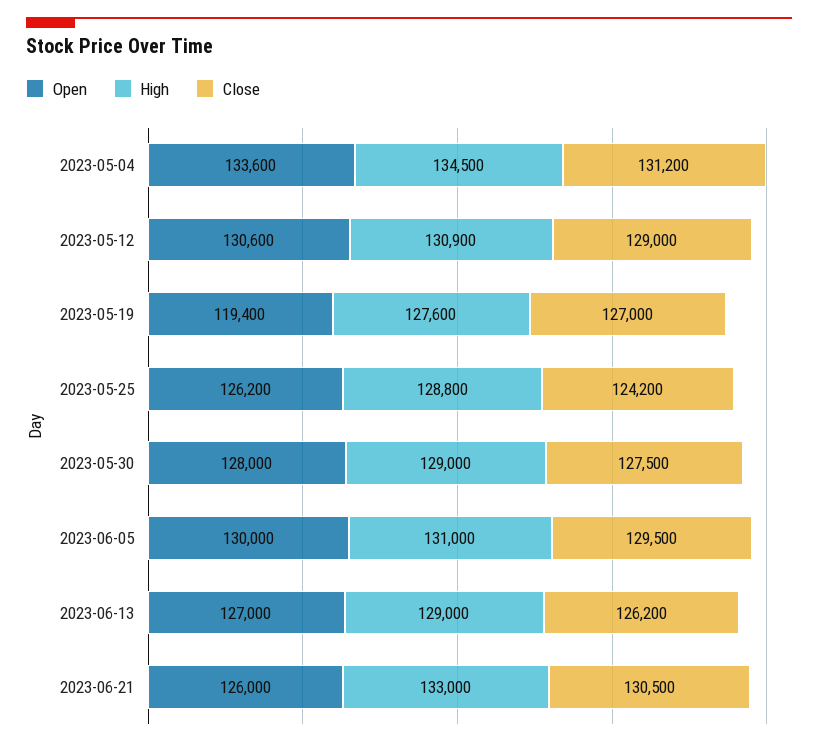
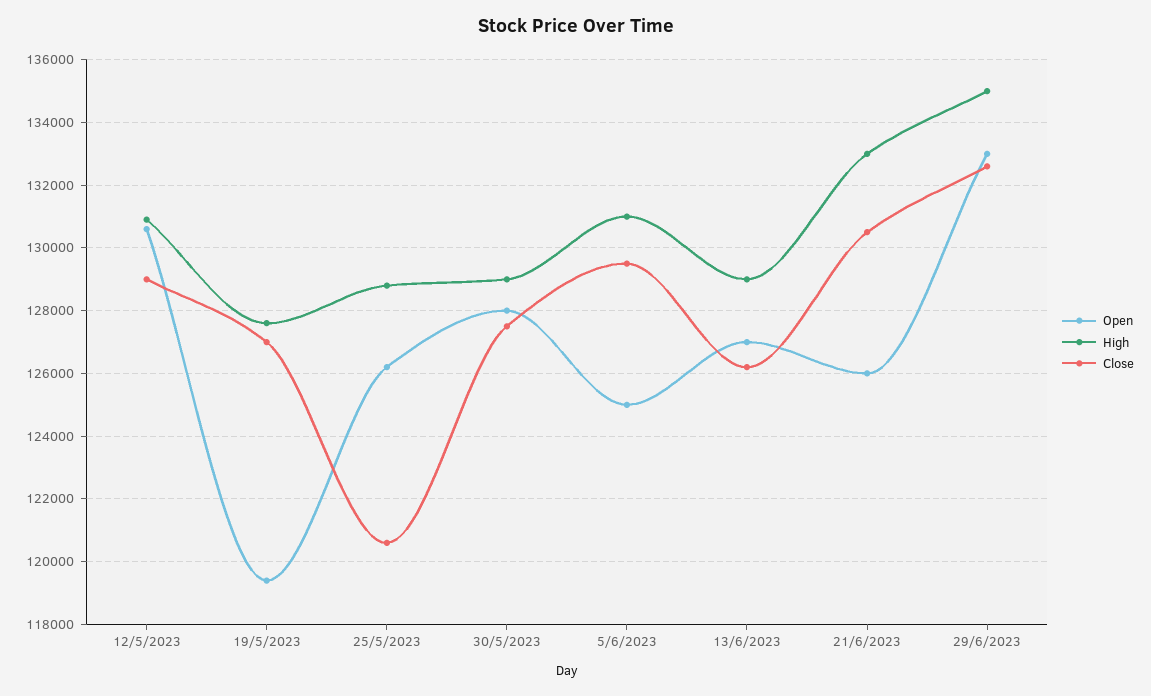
Open, 2023-05-04: 133600 -> none
High, 2023-05-04: 134500 -> none
Close, 2023-05-04: 131200 -> none
Close, 2023-05-25: 124200 -> 120600
Open, 2023-06-05: 130000 -> 125000
Open, 29/6/2023: none -> 133000
High, 29/6/2023: none -> 135000
Close, 29/6/2023: none -> 132600

